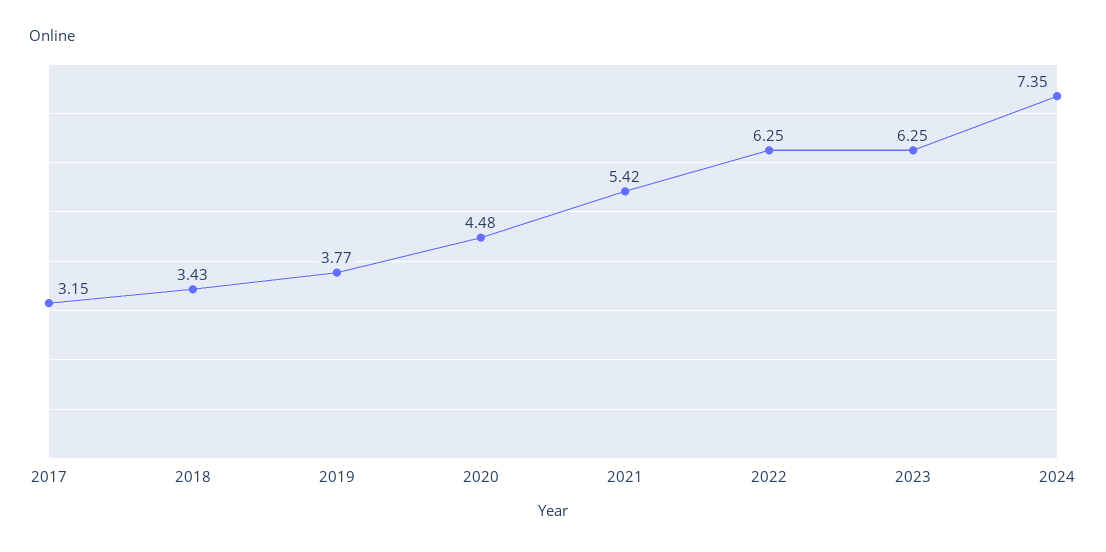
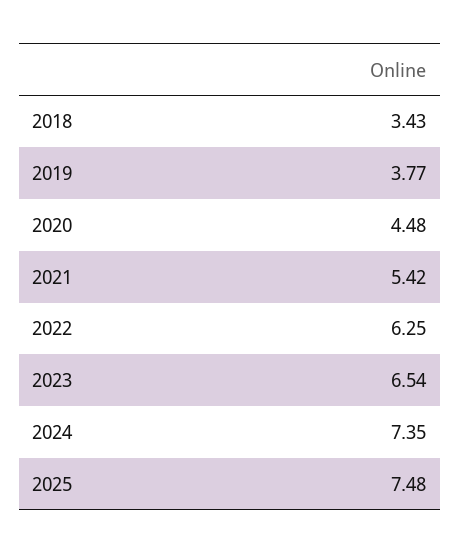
2017: 3.15 -> none
2023: 6.25 -> 6.54
2025: none -> 7.48

